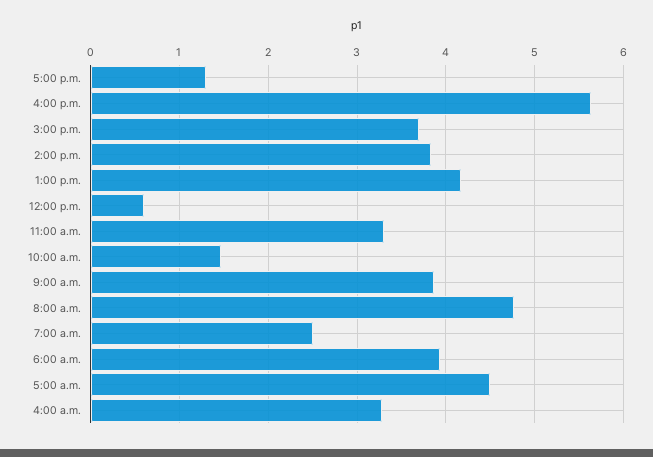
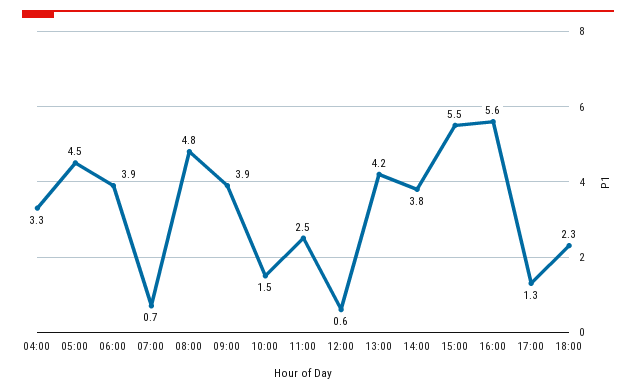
3:00 p.m.: 3.7 -> 5.5
11:00 a.m.: 3.3 -> 2.5
7:00 a.m.: 2.5 -> 0.7
18:00: none -> 2.3

